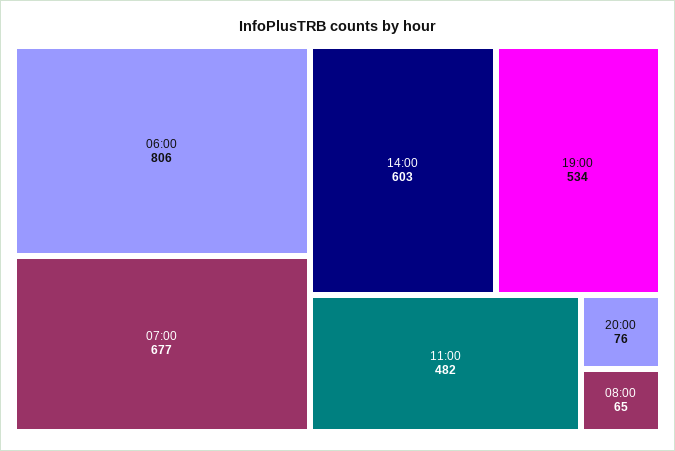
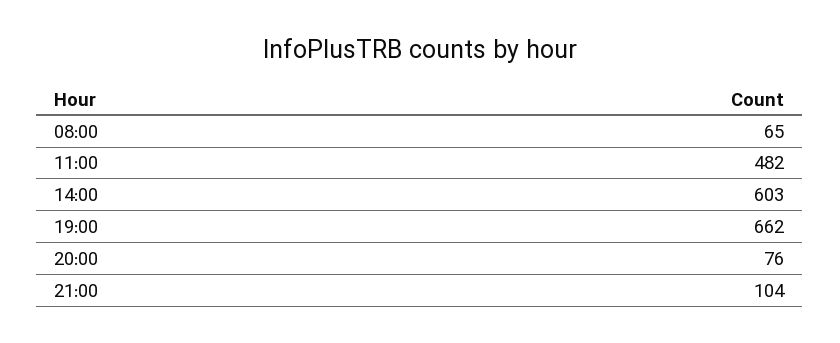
06:00: 806 -> none
07:00: 677 -> none
19:00: 534 -> 662
21:00: none -> 104

